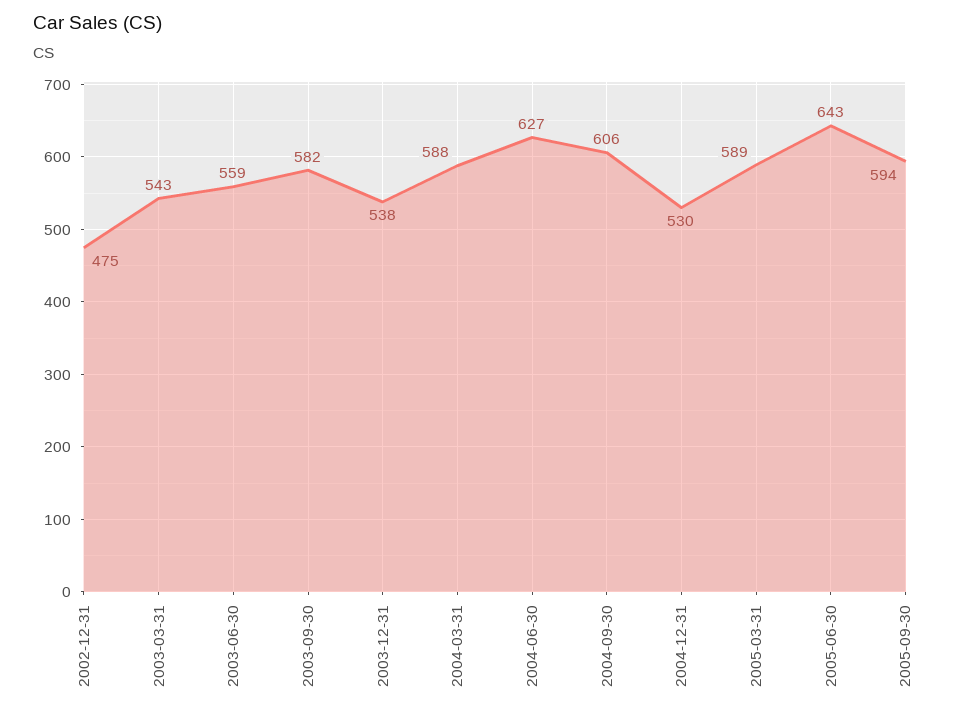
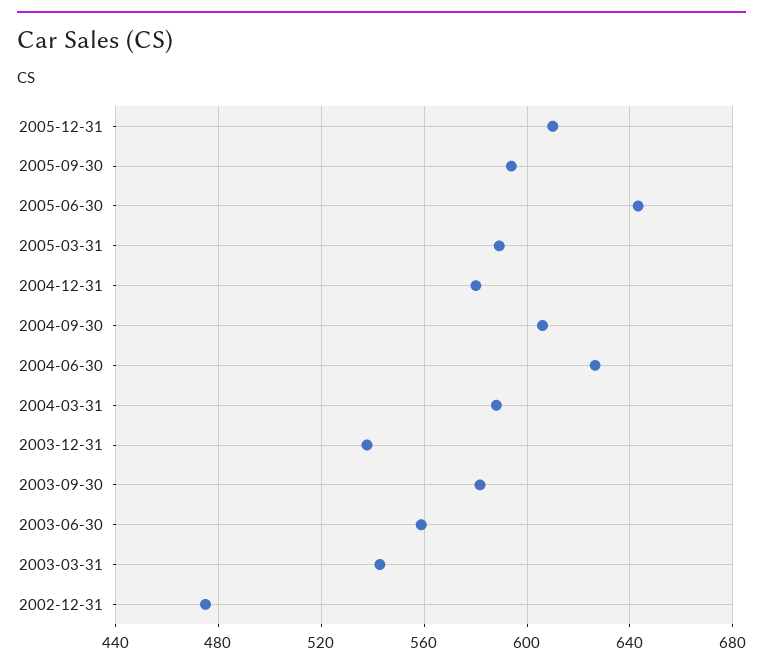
2004-12-31: 530 -> 580
2005-12-31: none -> 610

